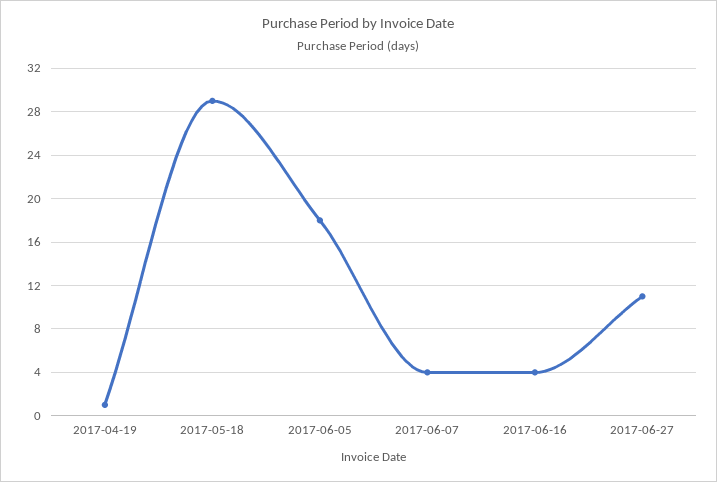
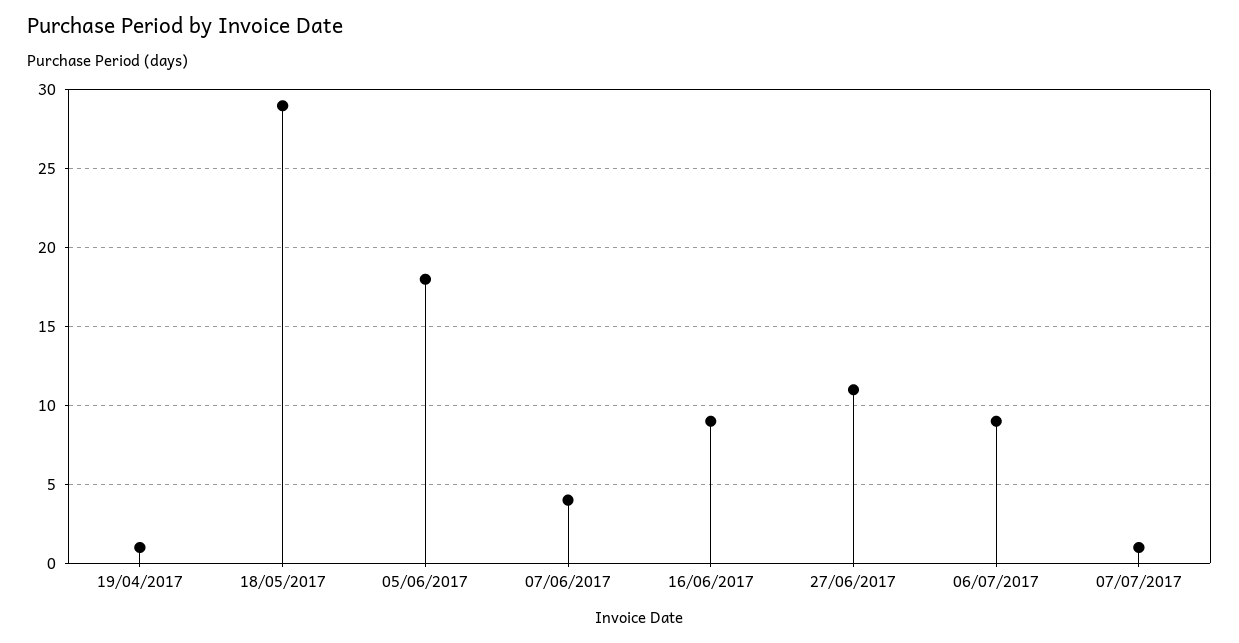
2017-06-16: 4 -> 9
06/07/2017: none -> 9
07/07/2017: none -> 1

